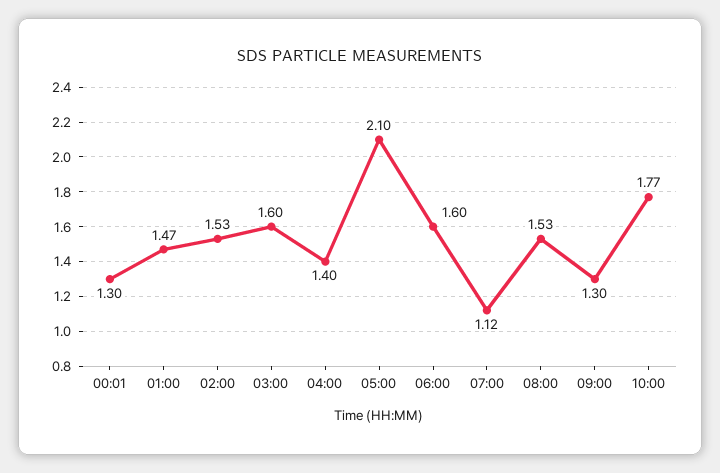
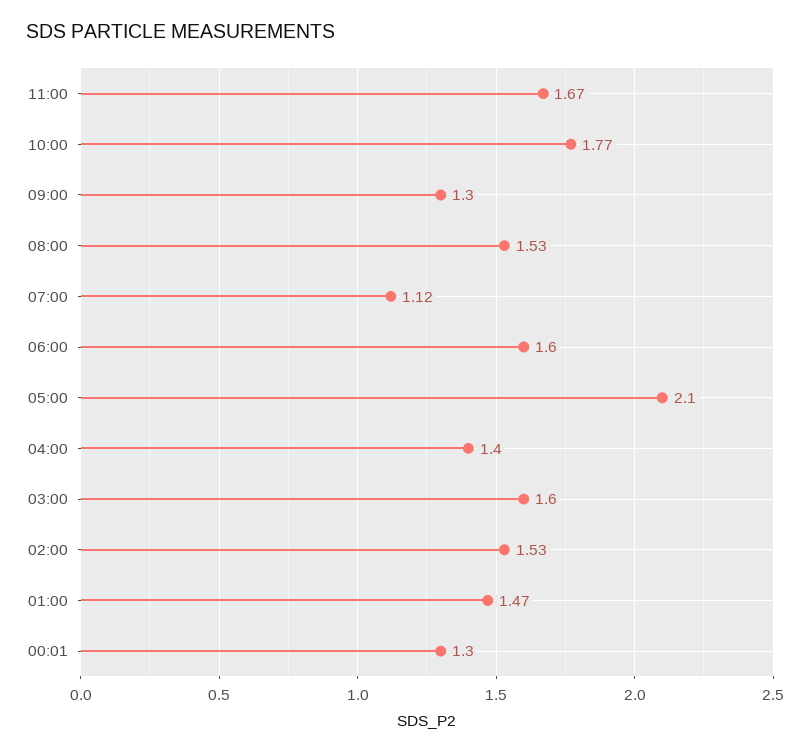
11:00: none -> 1.67

